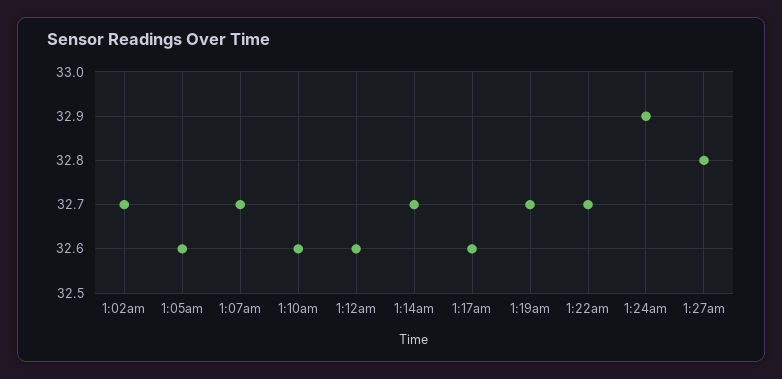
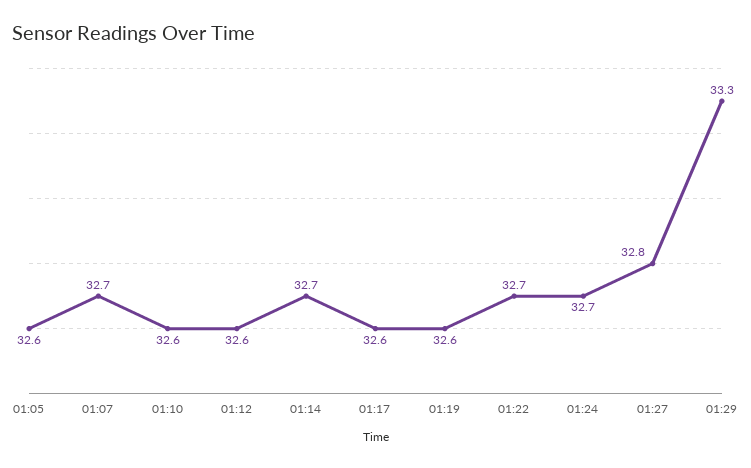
1:02am: 32.7 -> none
1:19am: 32.7 -> 32.6
1:24am: 32.9 -> 32.7
01:29: none -> 33.3

